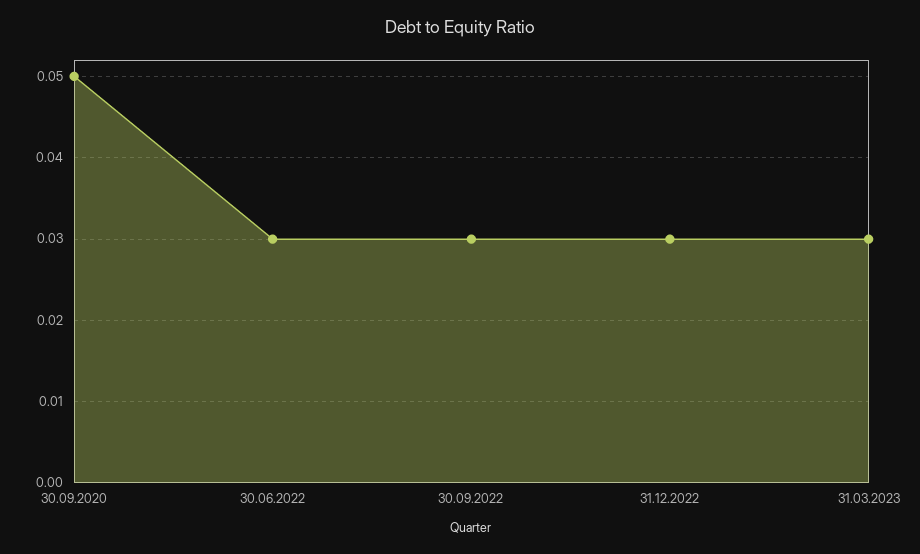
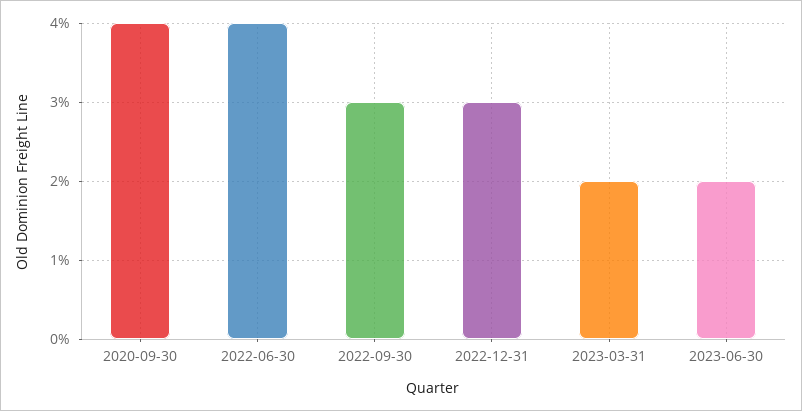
30.09.2020: 0.05 -> 0.04
30.06.2022: 0.03 -> 0.04
31.03.2023: 0.03 -> 0.02
2023-06-30: none -> 0.02

